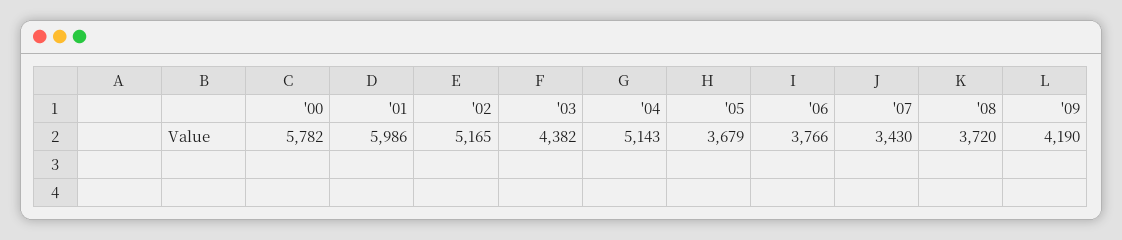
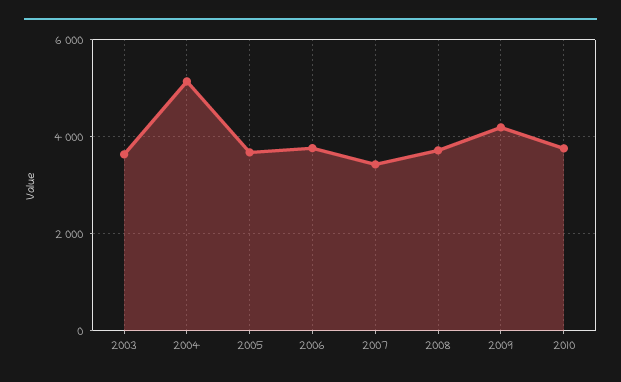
'00: 5782 -> none
'01: 5986 -> none
'02: 5165 -> none
'03: 4382 -> 3600
2010: none -> 3800

